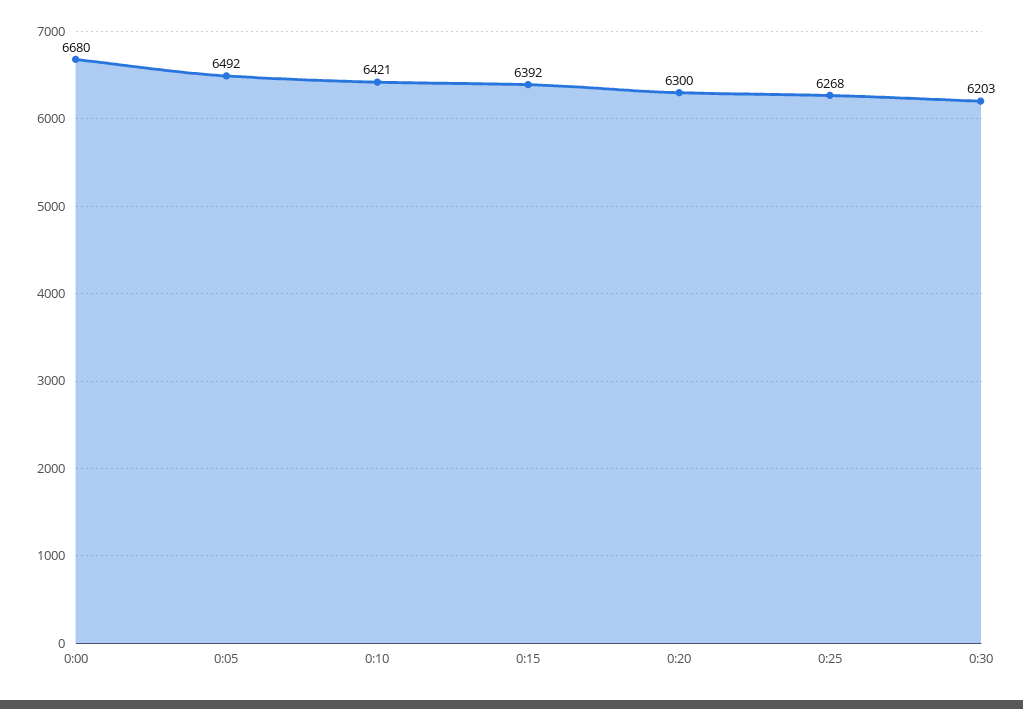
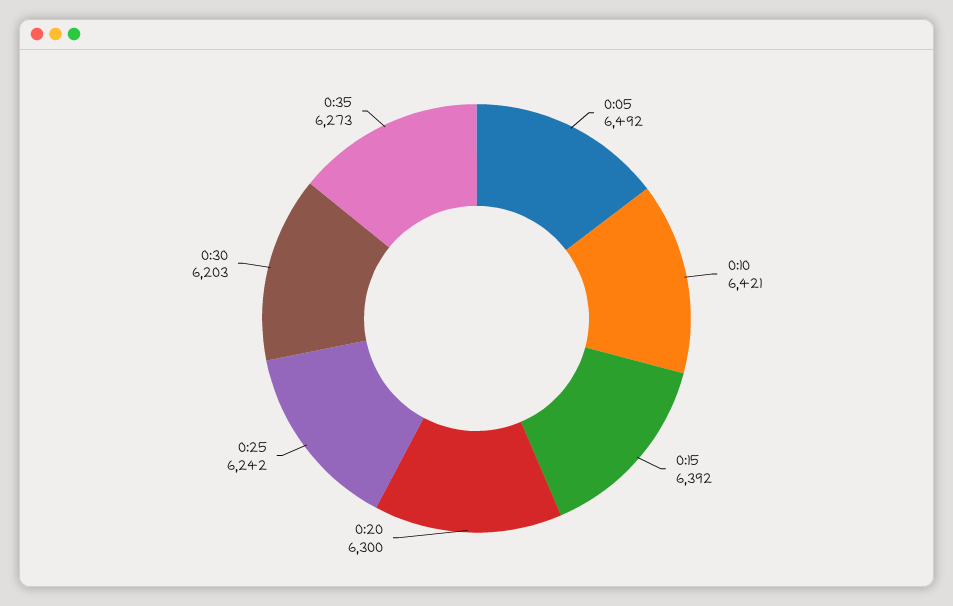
0:00: 6680 -> none
0:25: 6268 -> 6242
0:35: none -> 6273

